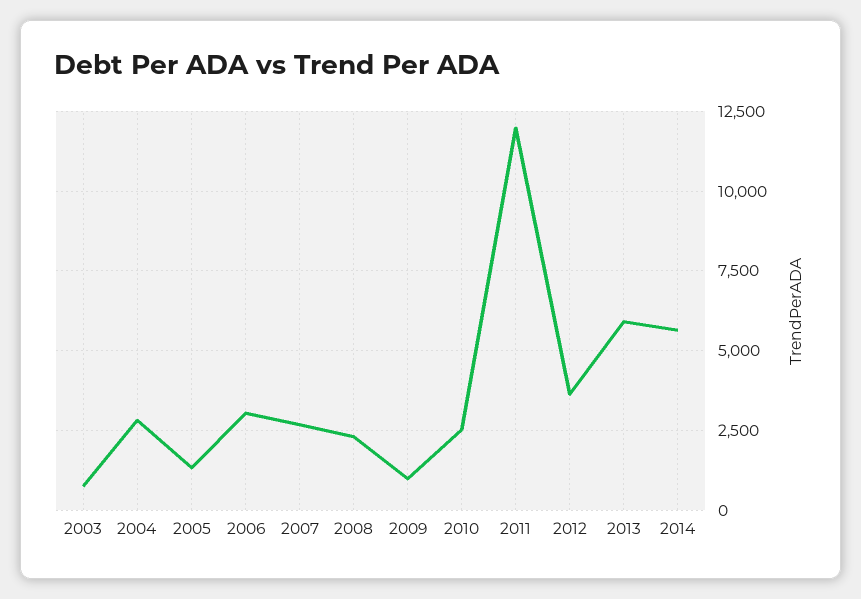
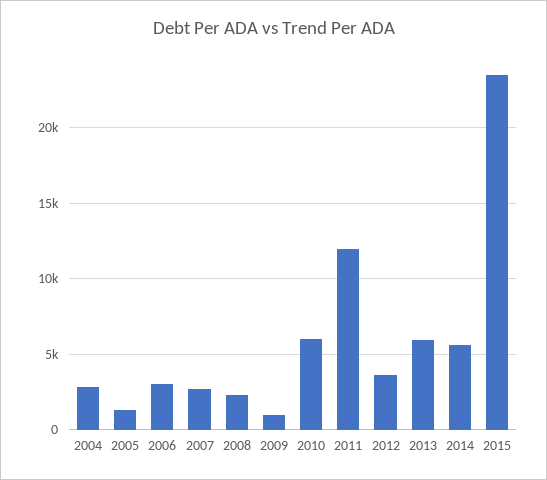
2003: 750 -> none
2010: 2500 -> 6000
2015: none -> 23500

